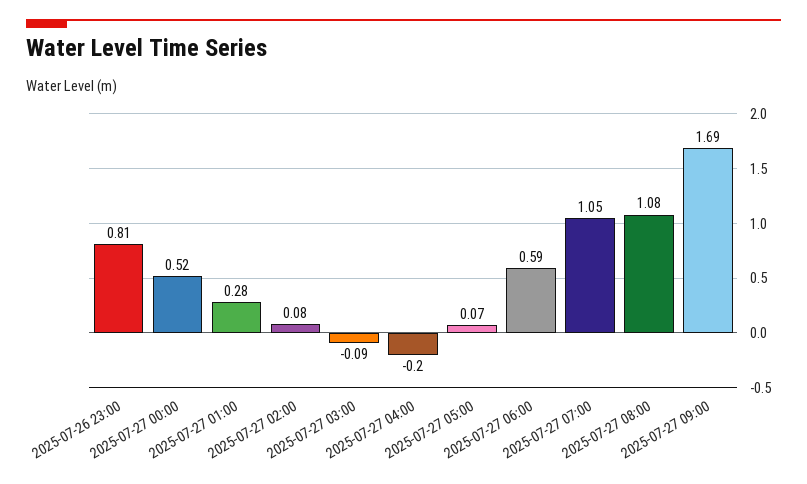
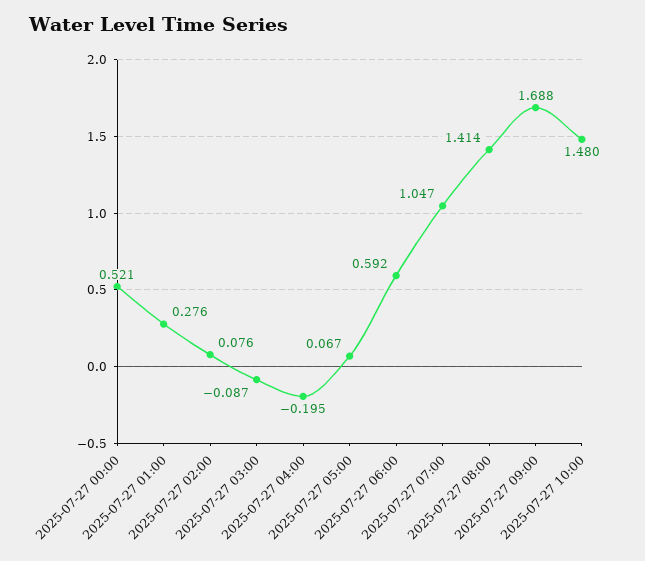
2025-07-26 23:00: 0.81 -> none
2025-07-27 08:00: 1.08 -> 1.414
2025-07-27 10:00: none -> 1.48

